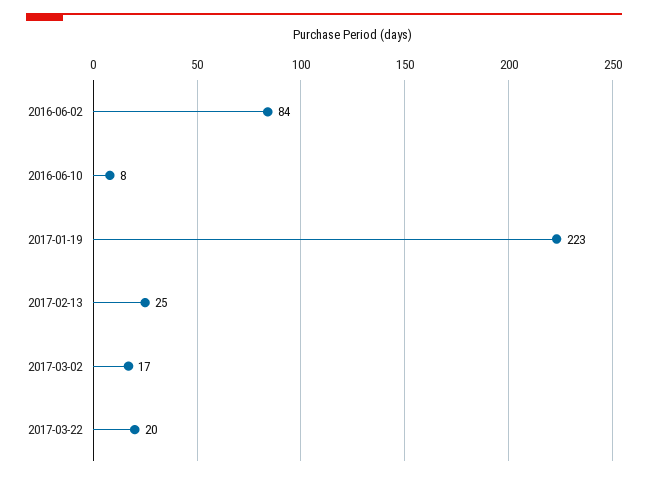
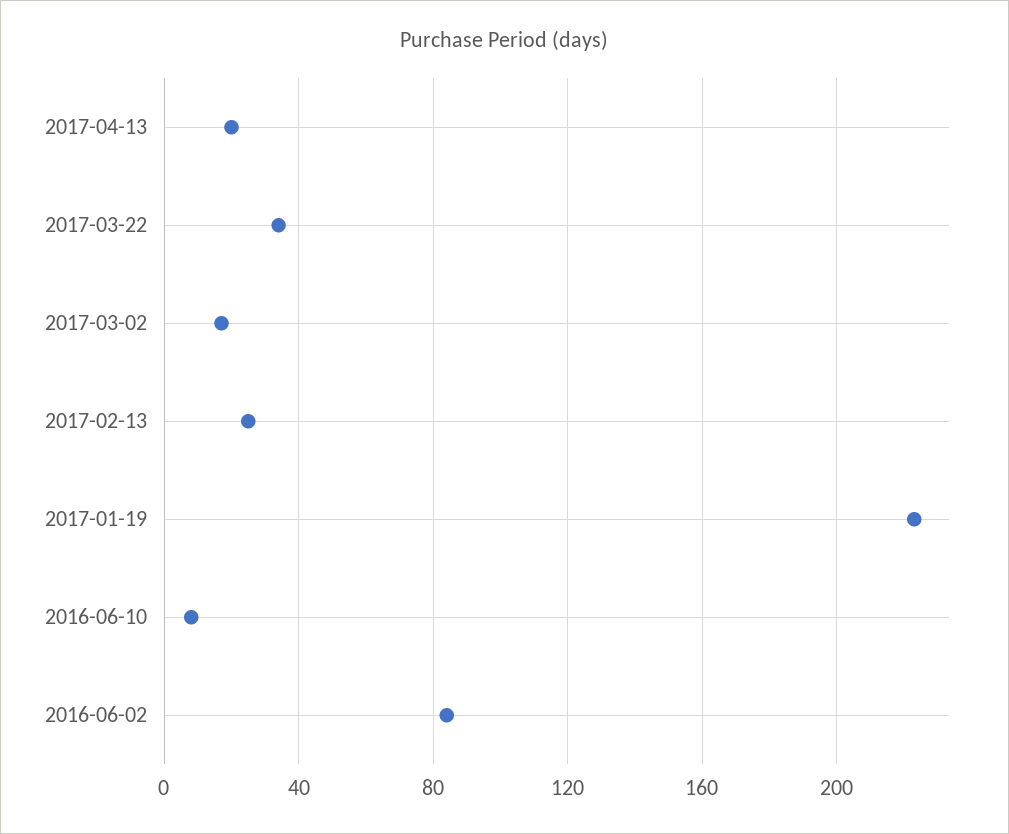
2017-03-22: 20 -> 35
2017-04-13: none -> 20

